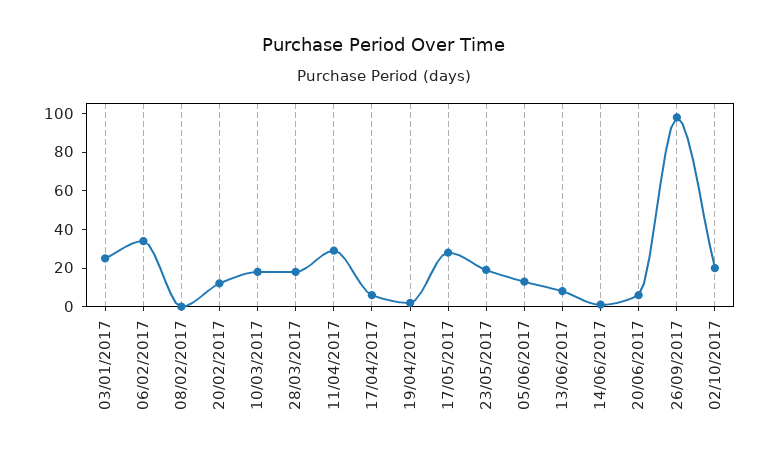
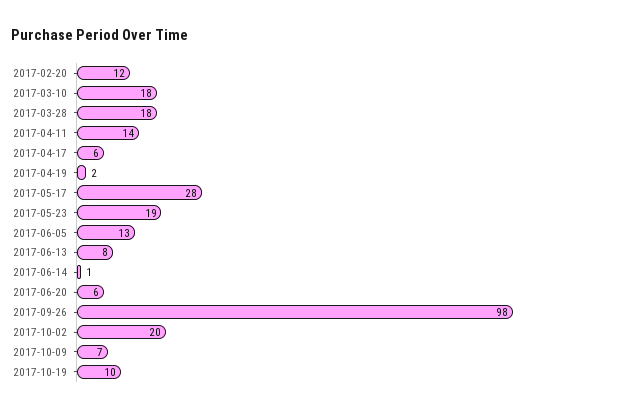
03/01/2017: 25 -> none
06/02/2017: 35 -> none
08/02/2017: 0 -> none
11/04/2017: 30 -> 14
2017-10-09: none -> 7
2017-10-19: none -> 10

